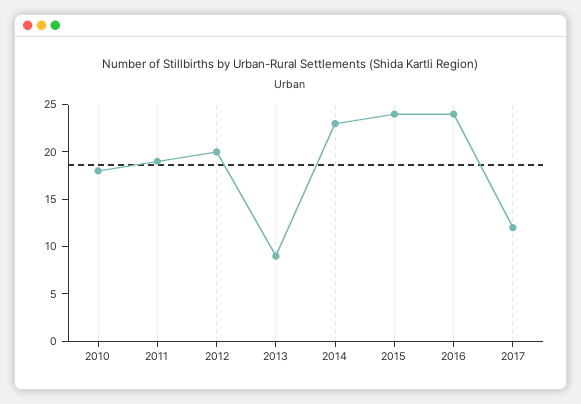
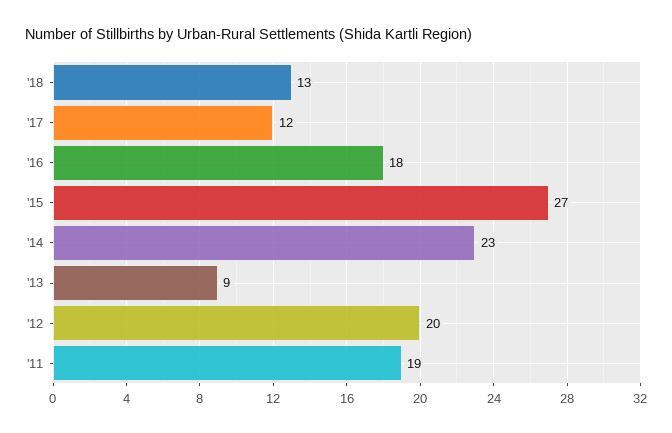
2010: 18 -> none
2015: 24 -> 27
2016: 24 -> 18
'18: none -> 13

